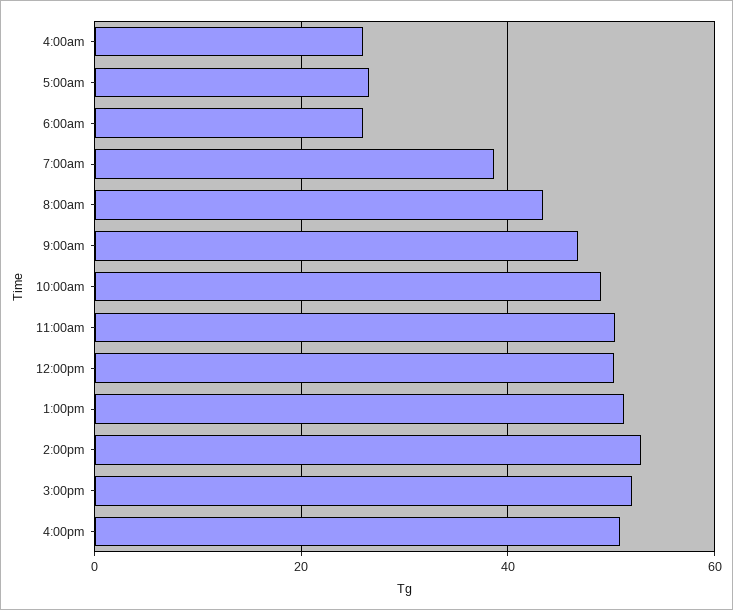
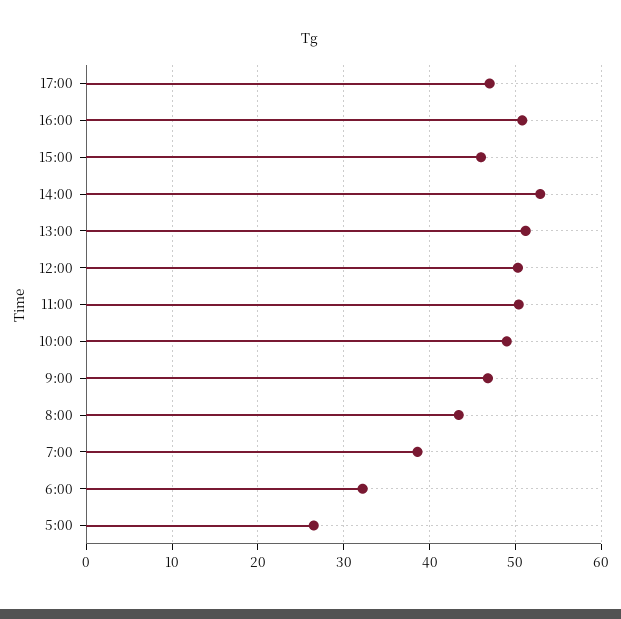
4:00am: 26 -> none
6:00am: 26 -> 32
3:00pm: 52 -> 46
17:00: none -> 47

